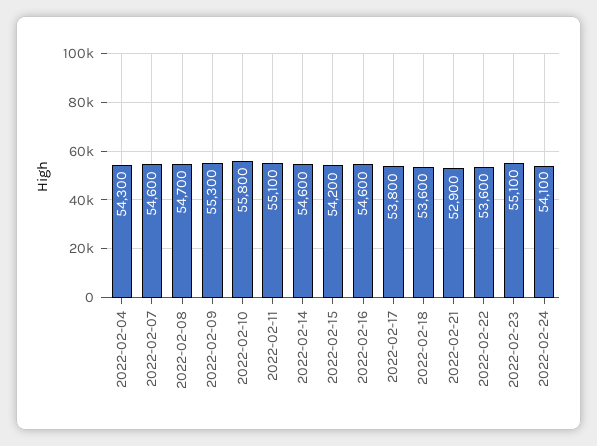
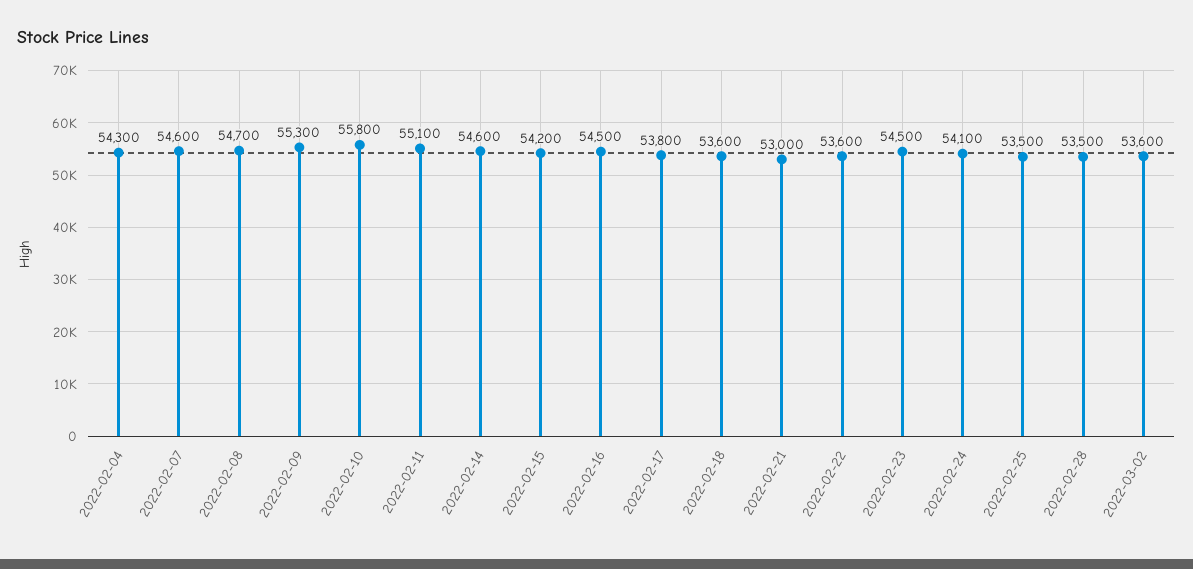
2022-02-16: 54600 -> 54500
2022-02-21: 52900 -> 53000
2022-02-23: 55100 -> 54500
2022-02-25: none -> 53500
2022-02-28: none -> 53500
2022-03-02: none -> 53600

